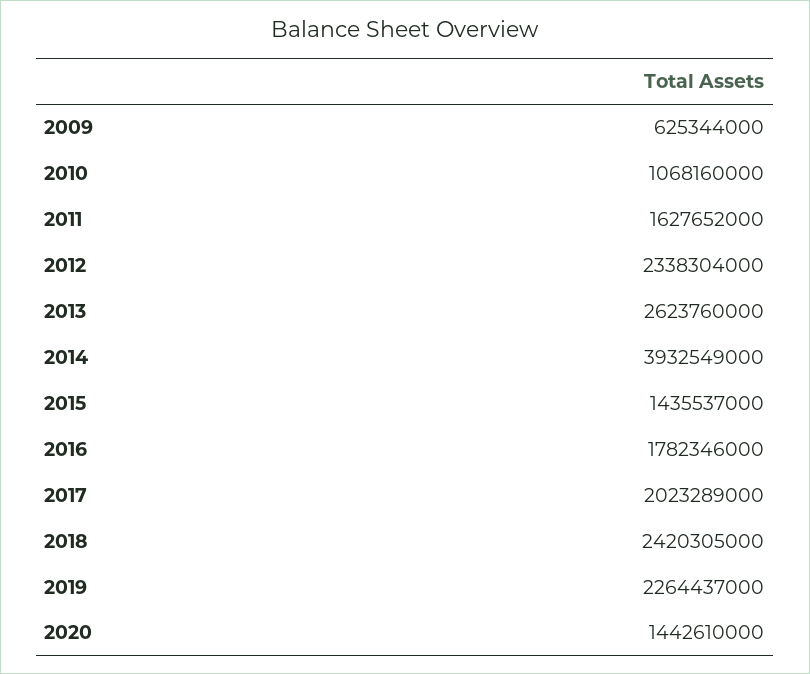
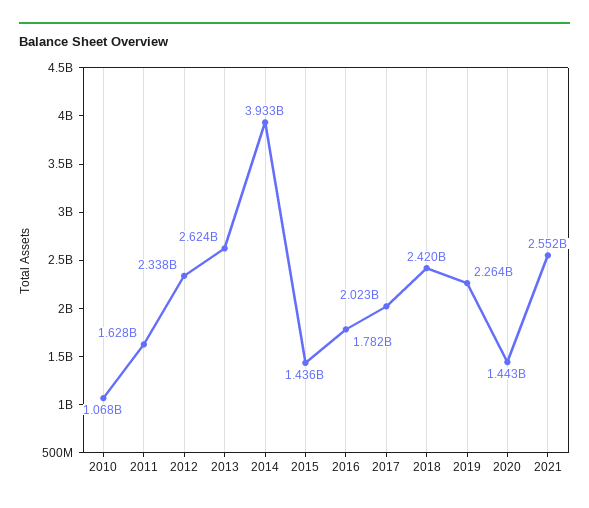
2009: 625344000 -> none
2021: none -> 2552000000

